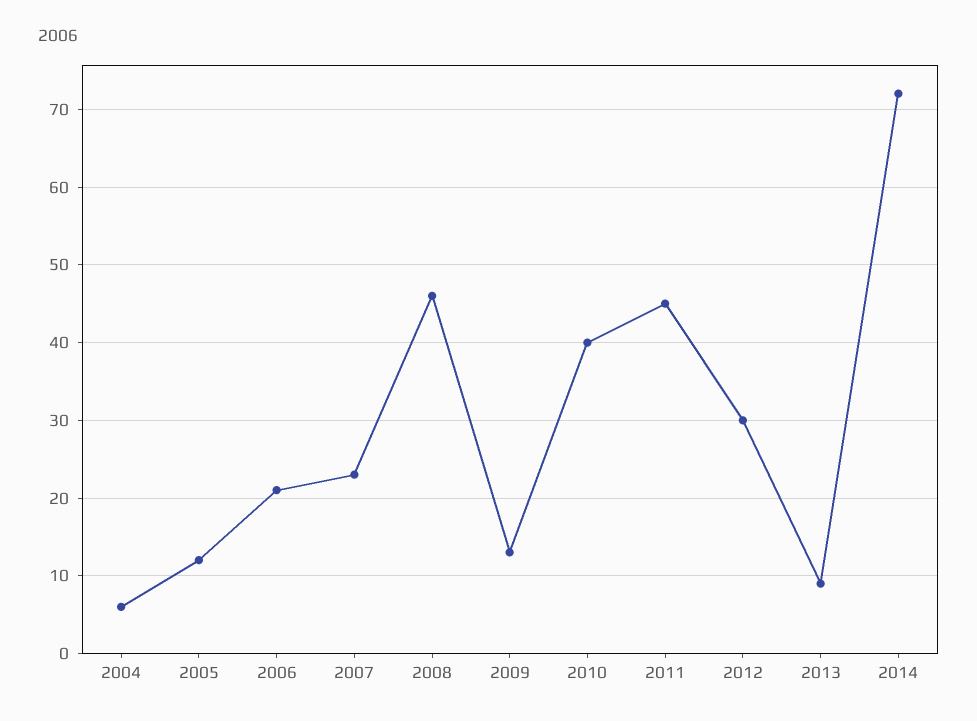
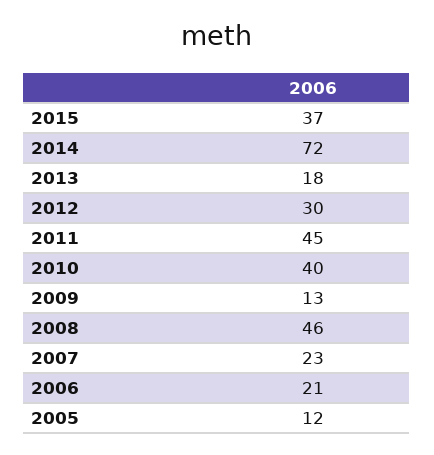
2004: 6 -> none
2013: 9 -> 18
2015: none -> 37

